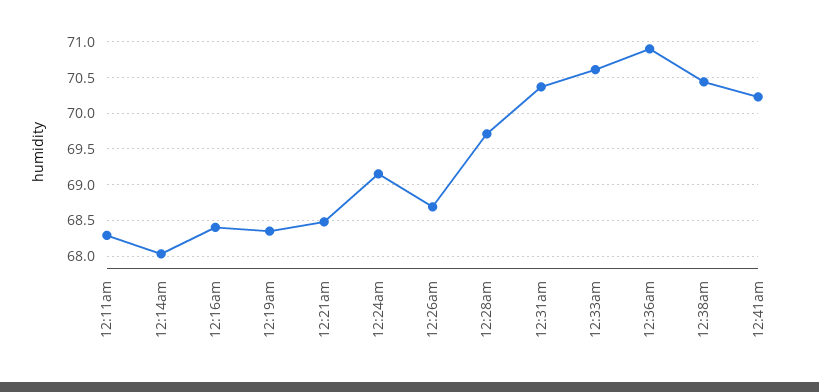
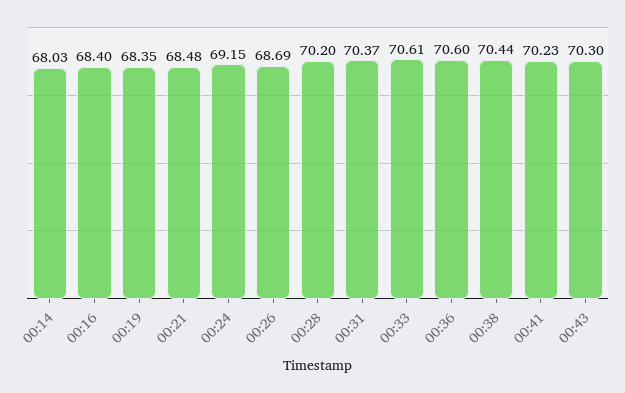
12:11am: 68.3 -> none
12:28am: 69.7 -> 70.2
12:36am: 70.9 -> 70.6
00:43: none -> 70.3

